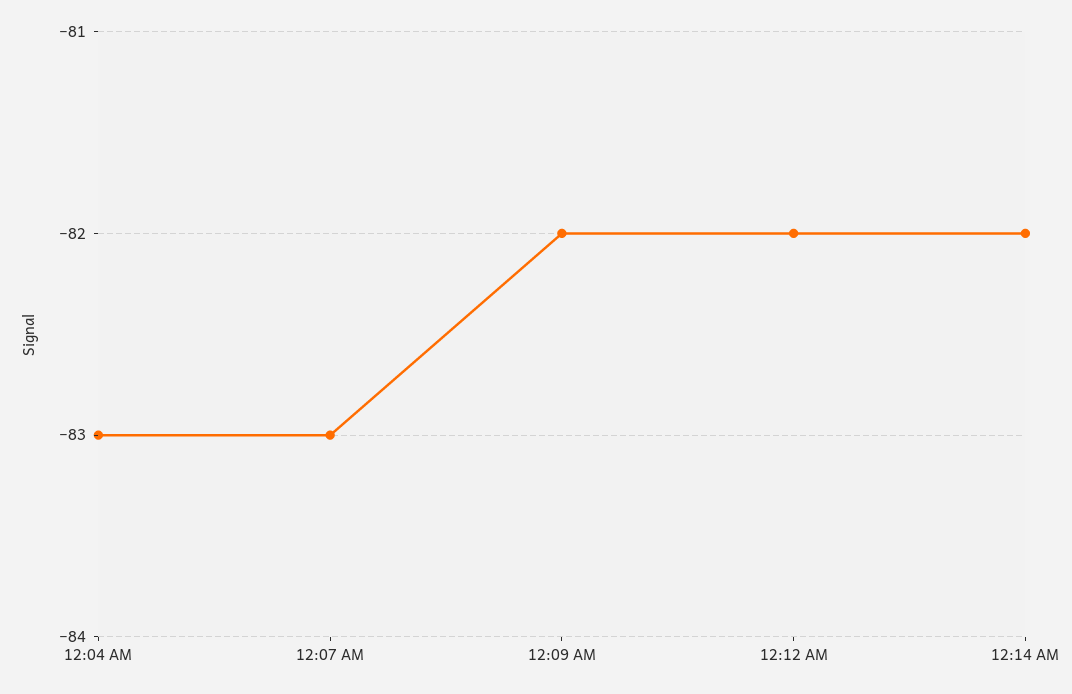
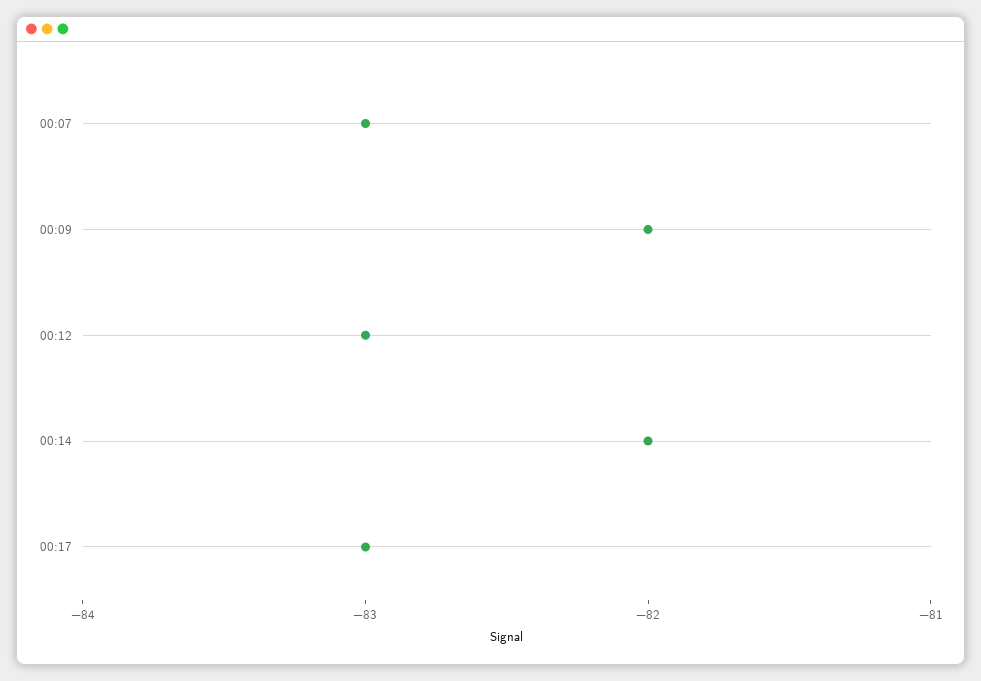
12:04 AM: -83 -> none
12:12 AM: -82 -> -83
00:17: none -> -83

